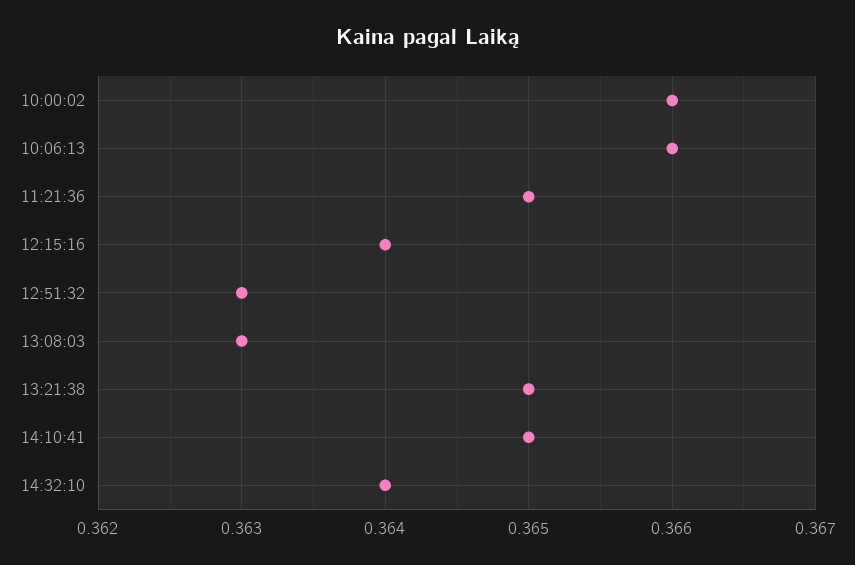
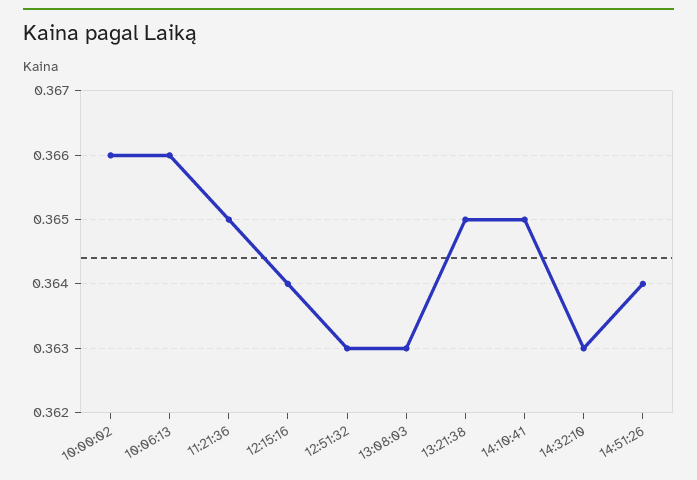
14:32:10: 0.364 -> 0.363
14:51:26: none -> 0.364

